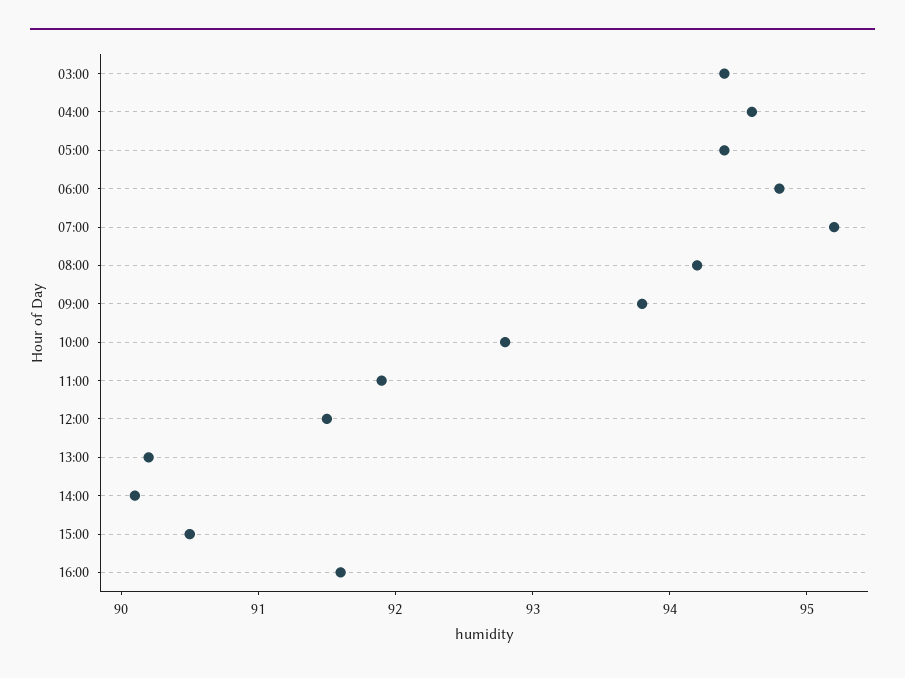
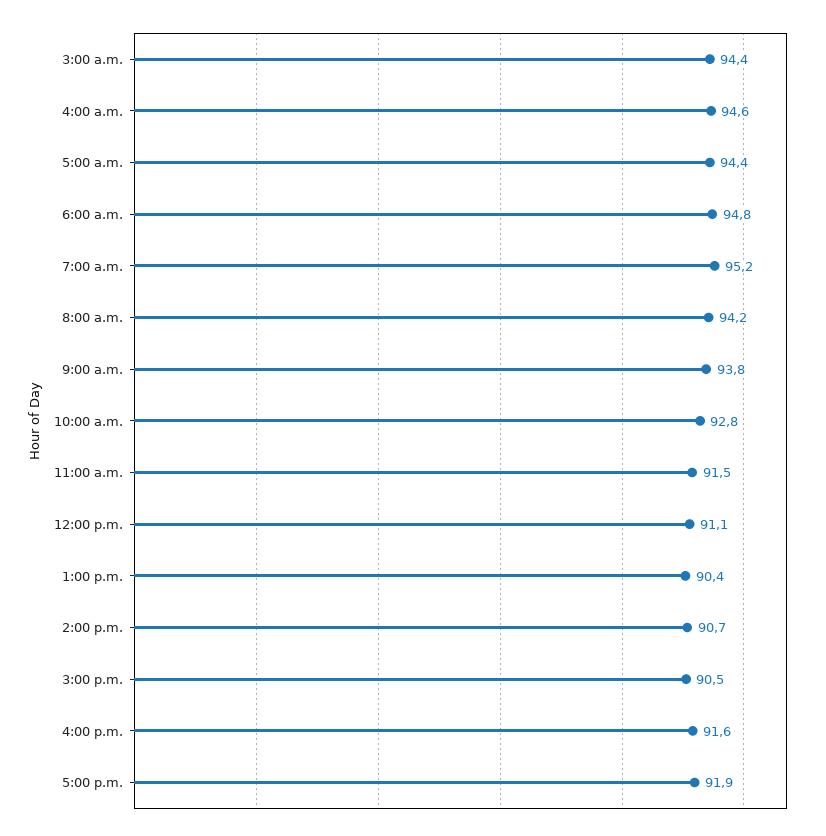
11:00: 91.9 -> 91.5
12:00: 91.5 -> 91.1
13:00: 90.2 -> 90.4
14:00: 90.1 -> 90.7
5:00 p.m.: none -> 91.9

